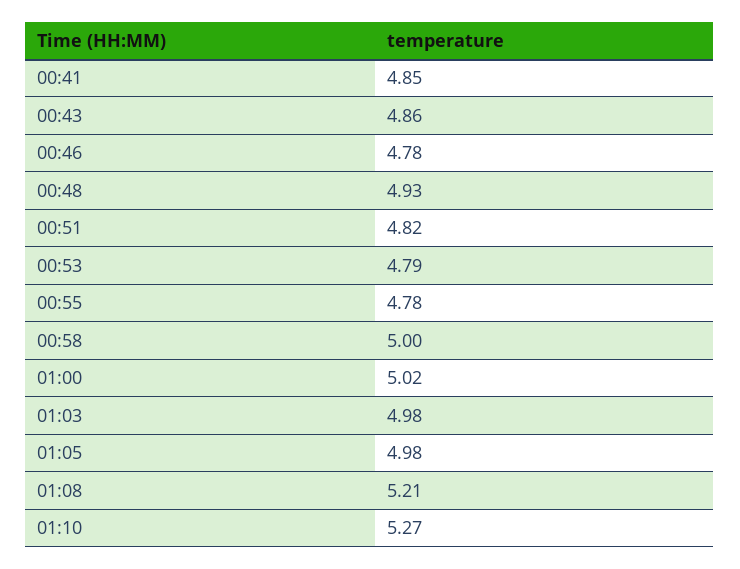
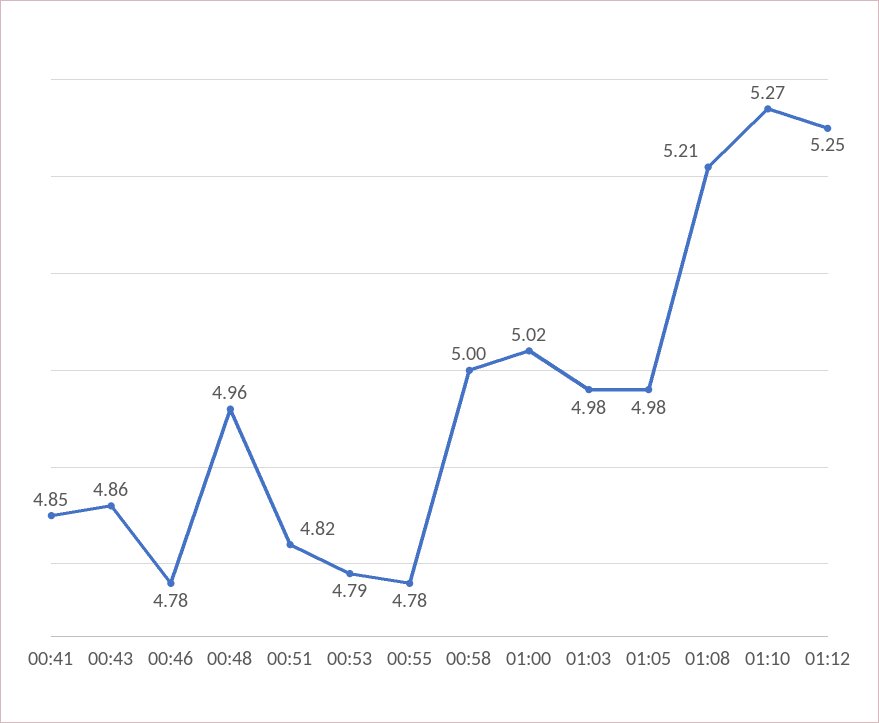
00:48: 4.93 -> 4.96
01:12: none -> 5.25

